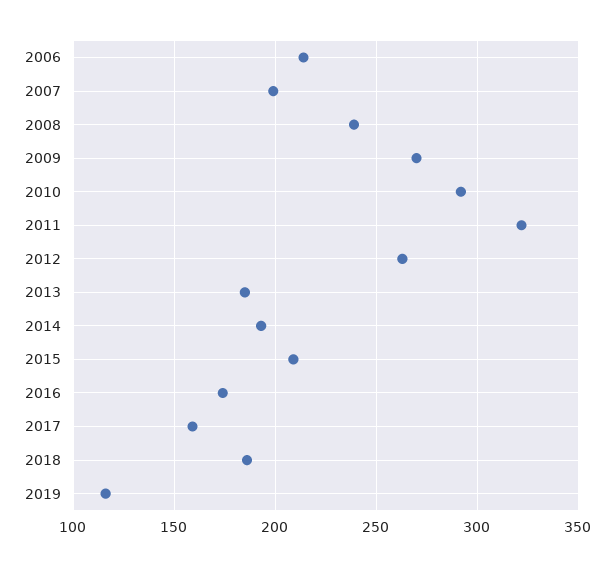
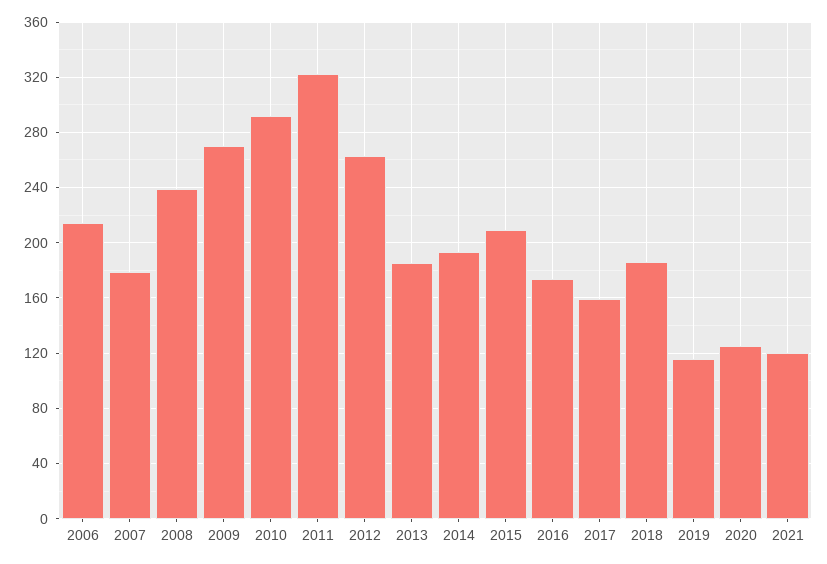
2007: 200 -> 180
2020: none -> 125
2021: none -> 120

